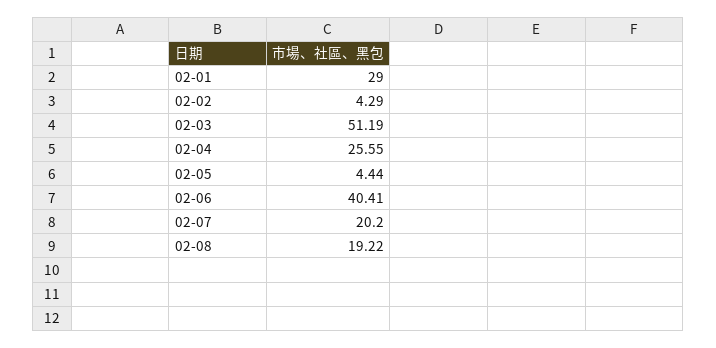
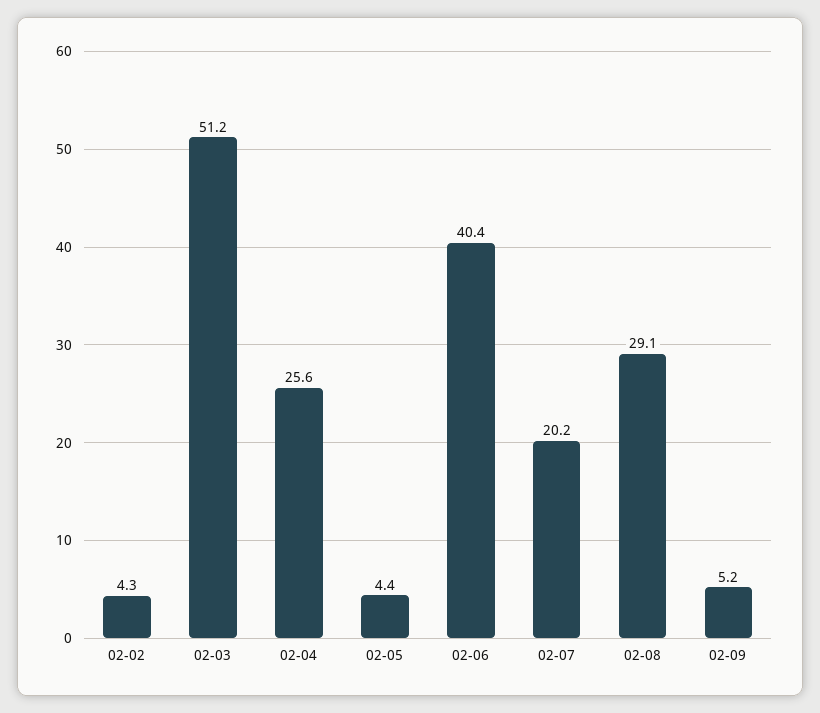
02-01: 29 -> none
02-08: 19.22 -> 29.1
02-09: none -> 5.2

